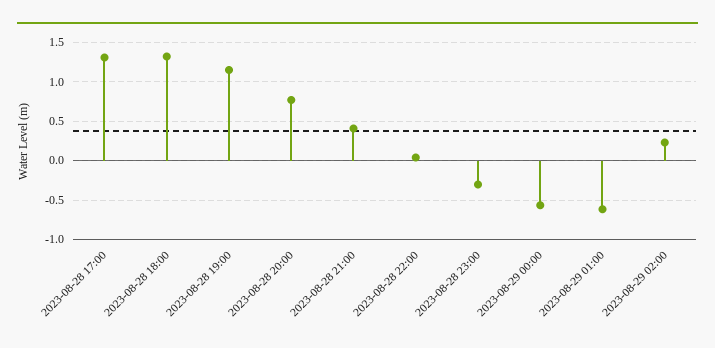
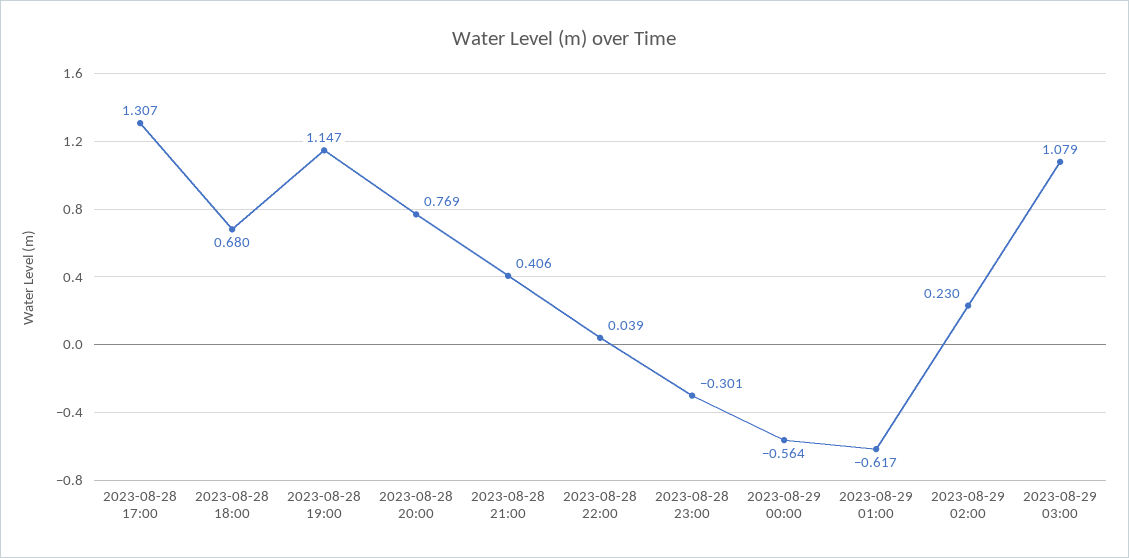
2023-08-28 18:00: 1.3 -> 0.68
2023-08-29 03:00: none -> 1.079

